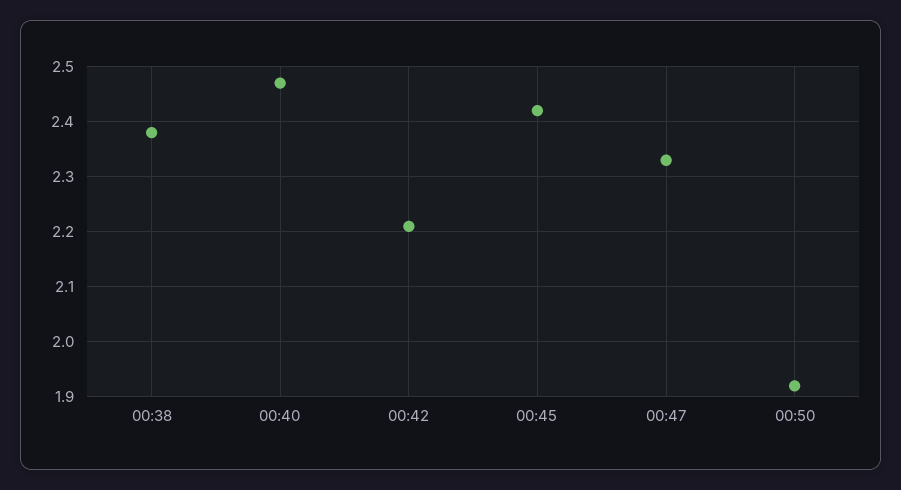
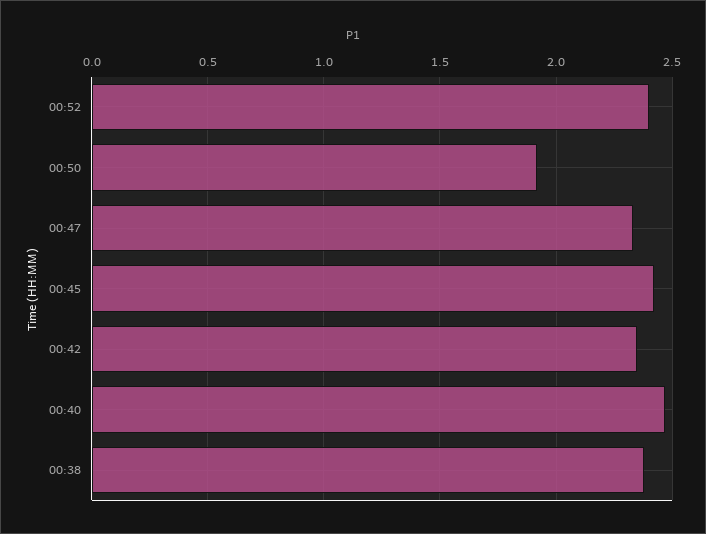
00:42: 2.2 -> 2.35
00:52: none -> 2.4

